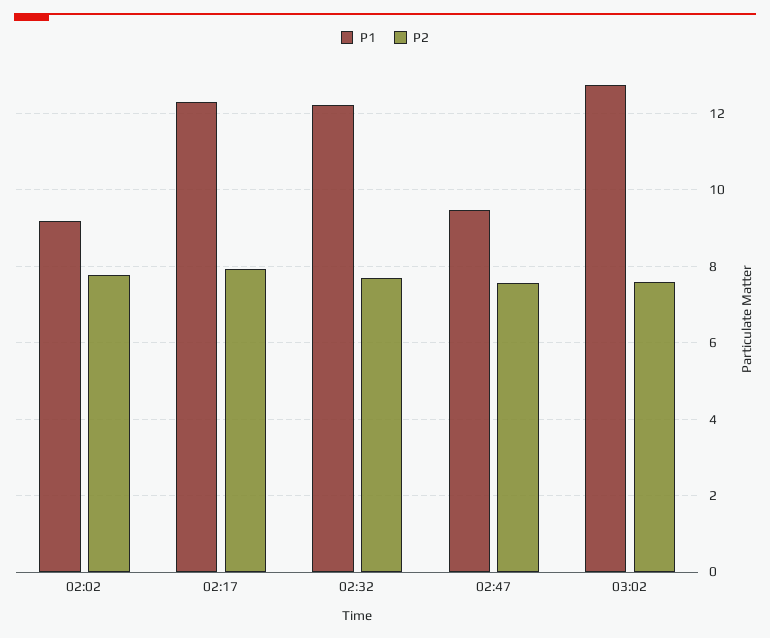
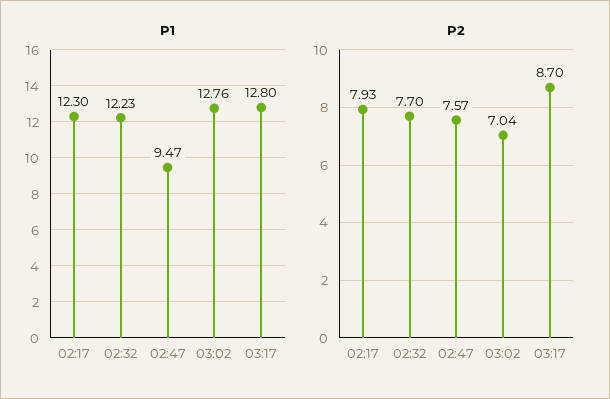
P1, 02:02: 9.2 -> none
P2, 02:02: 7.8 -> none
P2, 03:02: 7.6 -> 7.04
P1, 03:17: none -> 12.8
P2, 03:17: none -> 8.7

